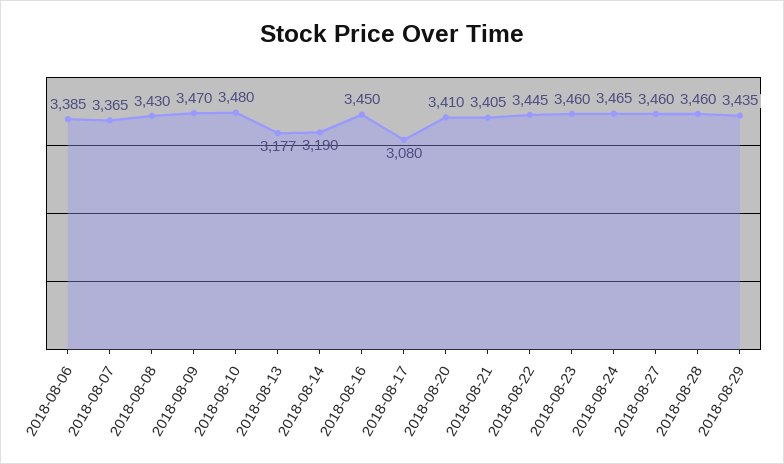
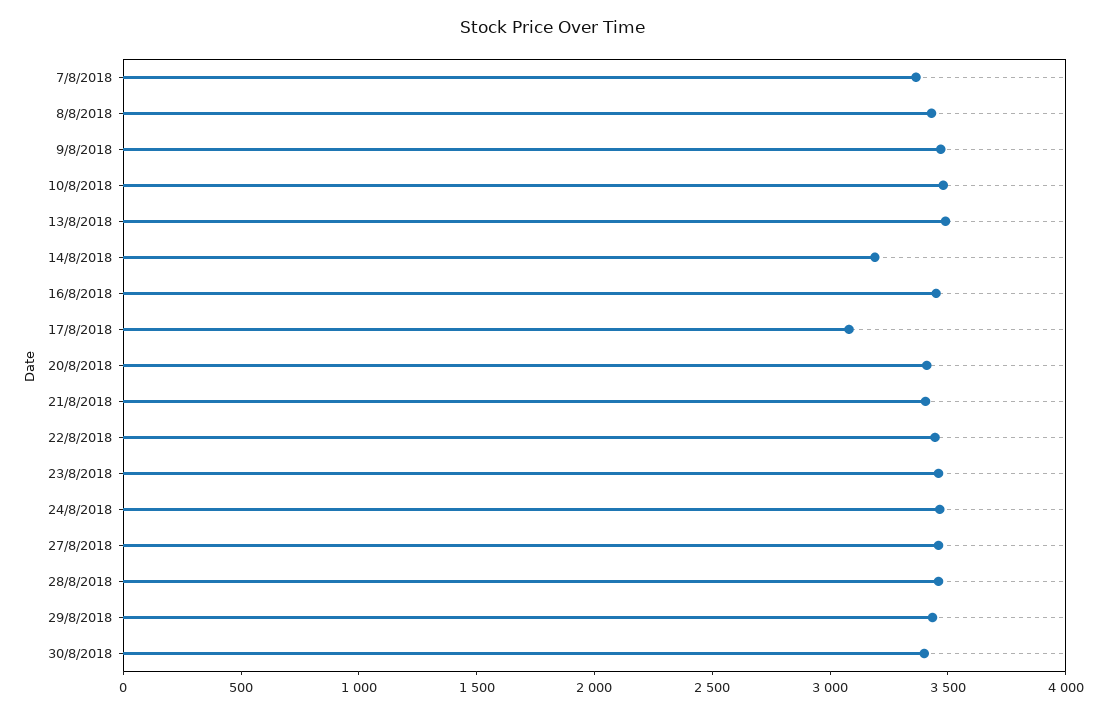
2018-08-06: 3385 -> none
2018-08-13: 3177 -> 3500
30/8/2018: none -> 3400

